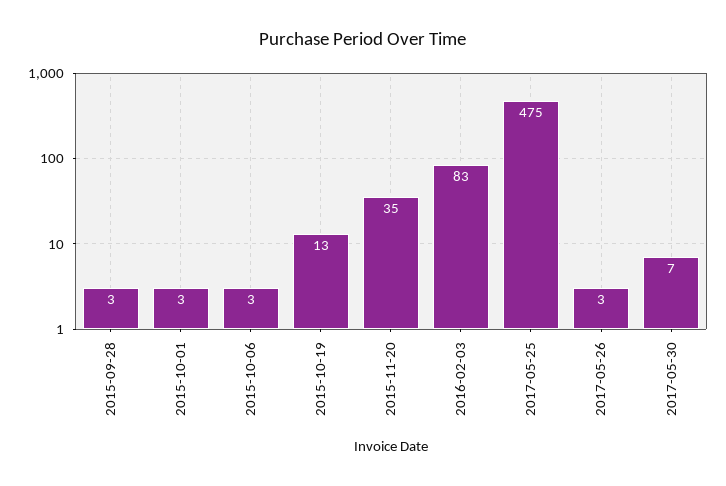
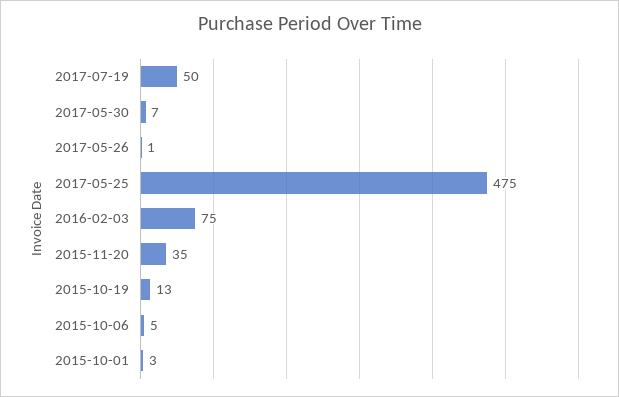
2015-09-28: 3 -> none
2015-10-06: 3 -> 5
2016-02-03: 83 -> 75
2017-05-26: 3 -> 1
2017-07-19: none -> 50

